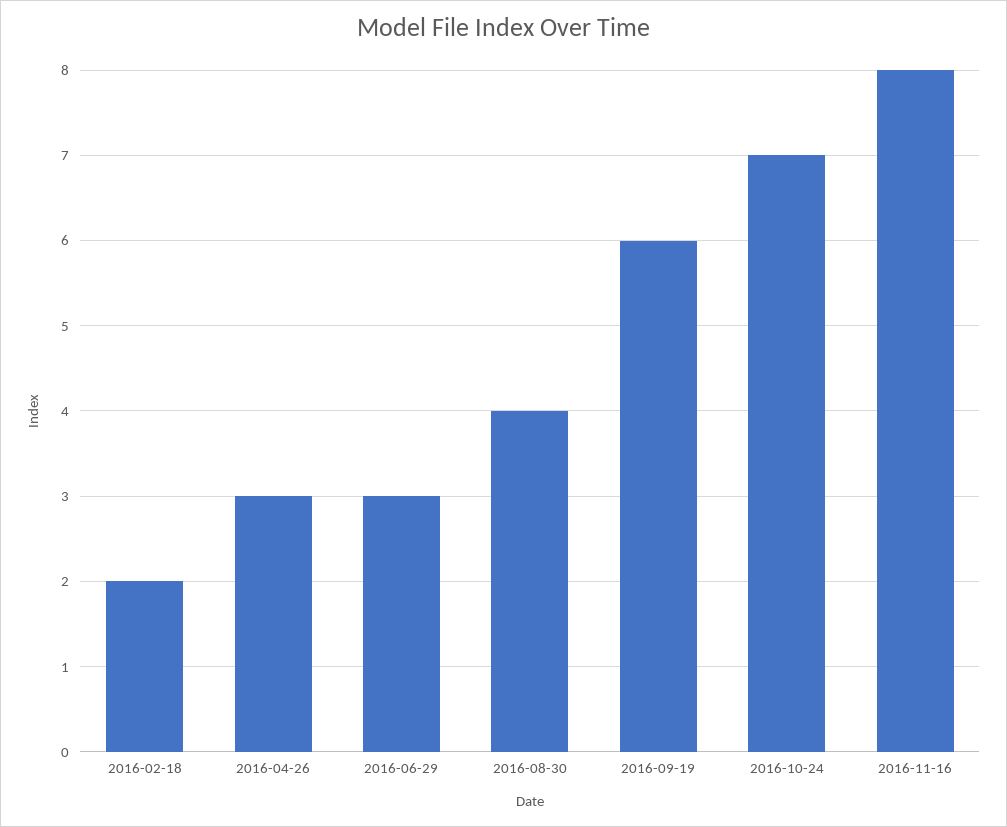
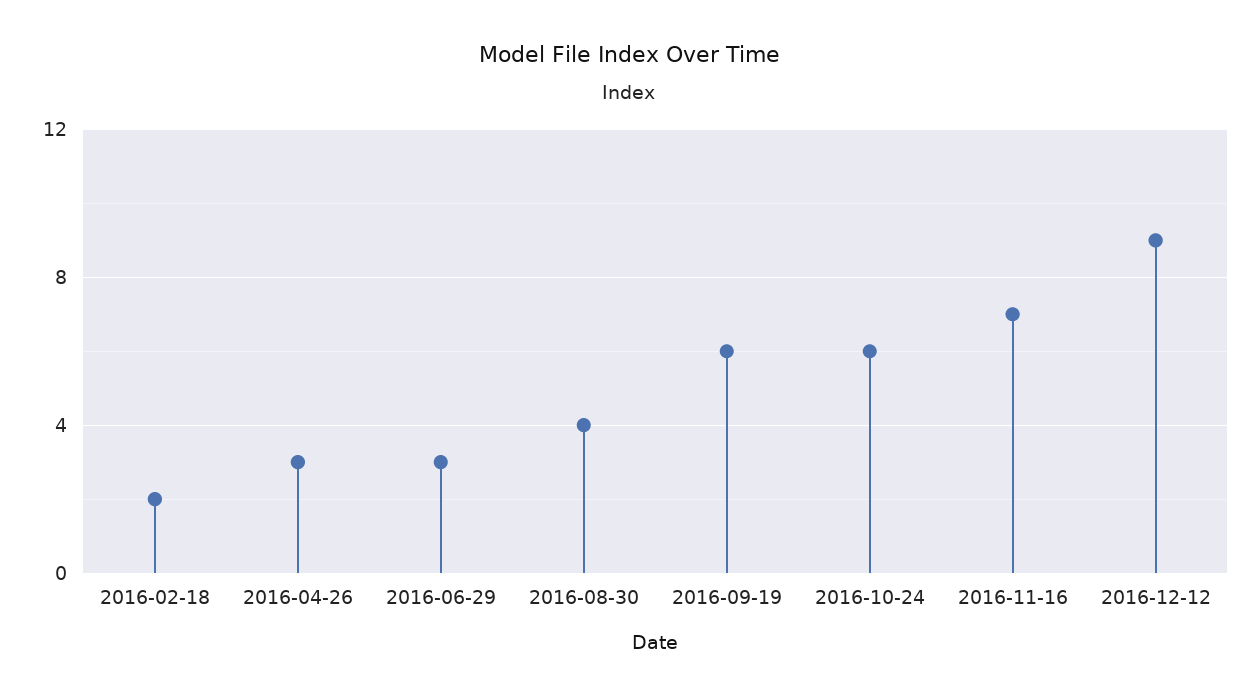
2016-10-24: 7 -> 6
2016-11-16: 8 -> 7
2016-12-12: none -> 9

